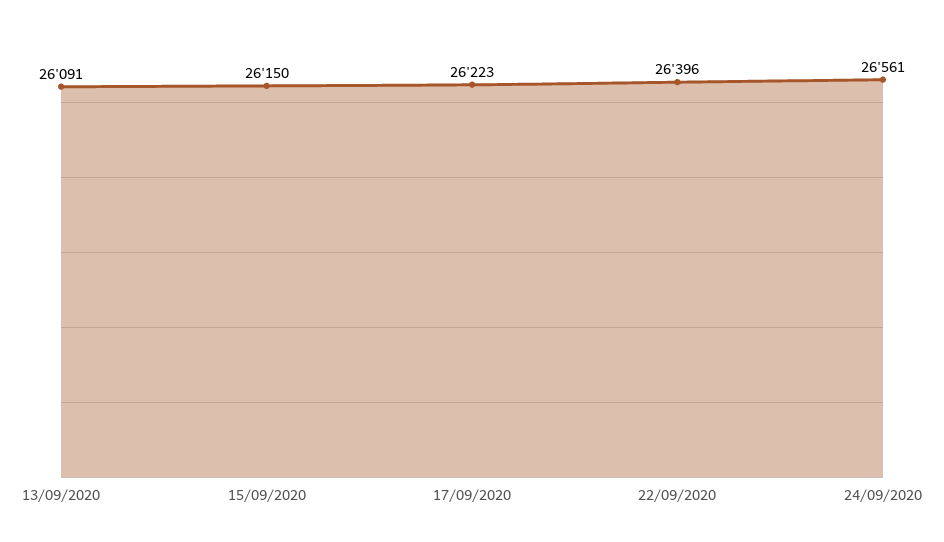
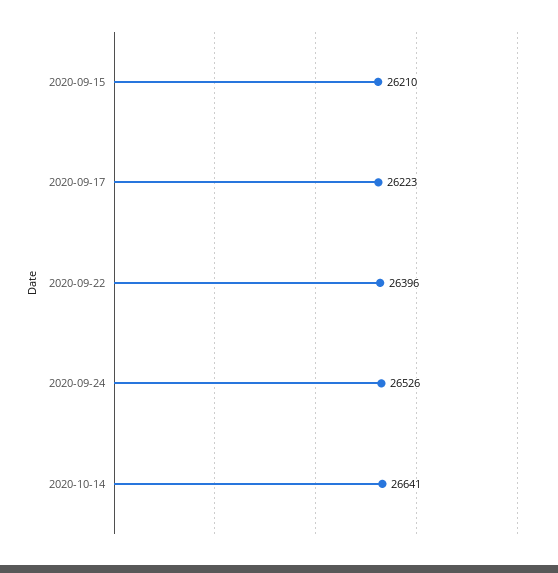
13/09/2020: 26091 -> none
15/09/2020: 26150 -> 26210
24/09/2020: 26561 -> 26526
2020-10-14: none -> 26641

